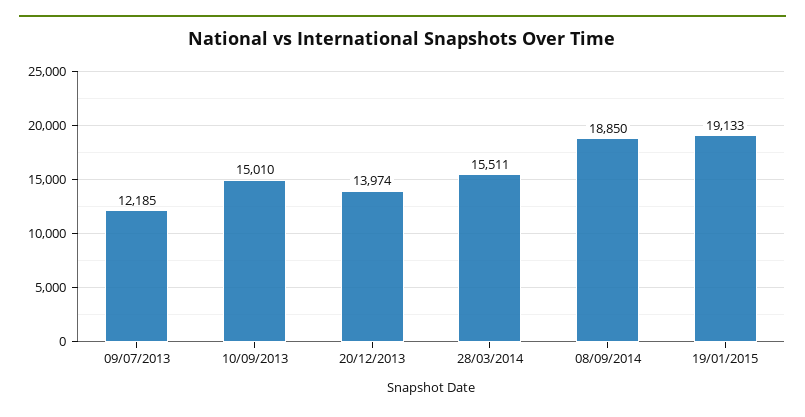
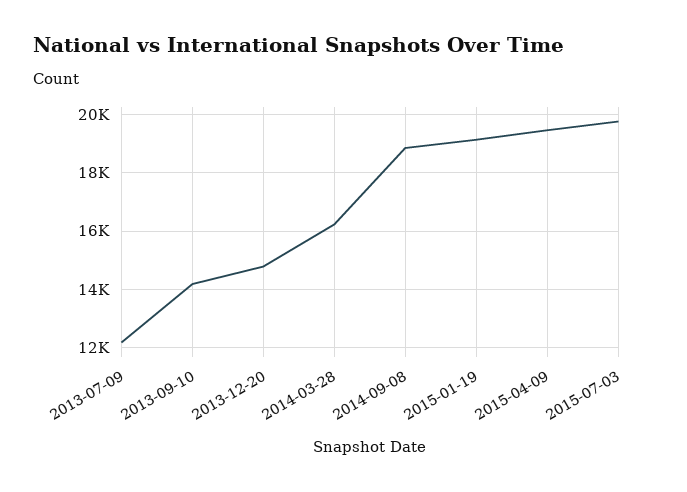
10/09/2013: 15010 -> 14250
20/12/2013: 13974 -> 14750
28/03/2014: 15511 -> 16250
2015-04-09: none -> 19500
2015-07-03: none -> 19750

